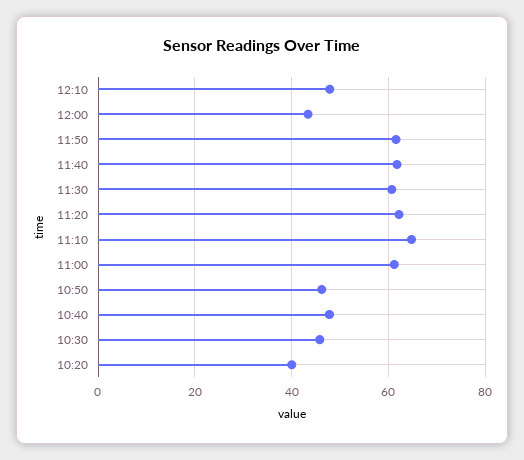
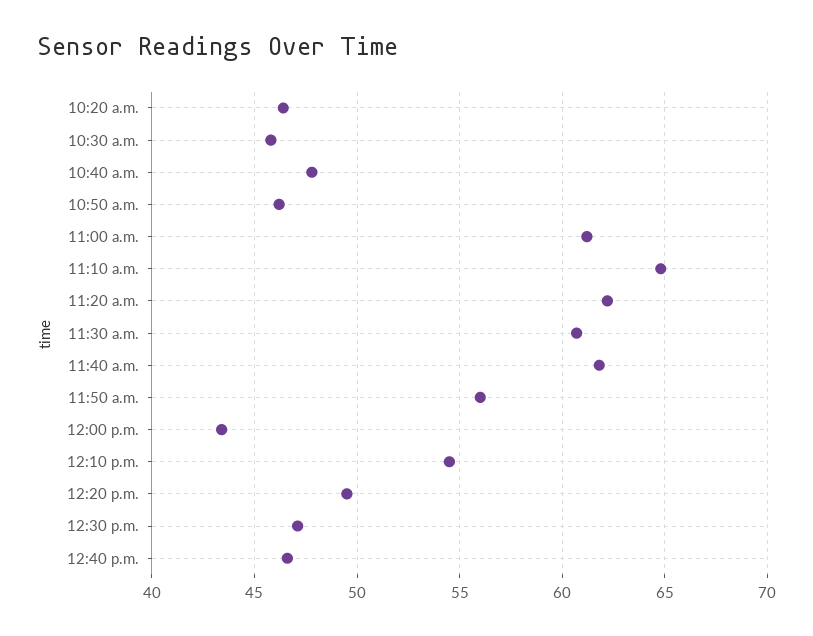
12:10: 48 -> 54.5
11:50: 62 -> 56
10:20: 40 -> 46.5
12:20 p.m.: none -> 49.5
12:30 p.m.: none -> 47
12:40 p.m.: none -> 46.5

